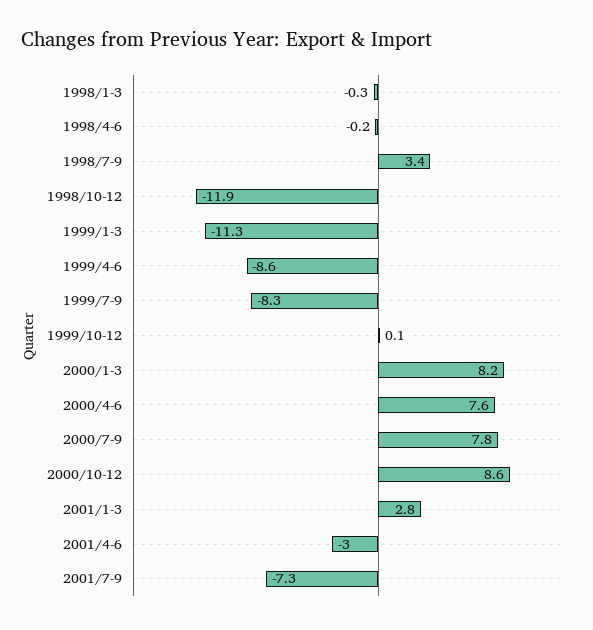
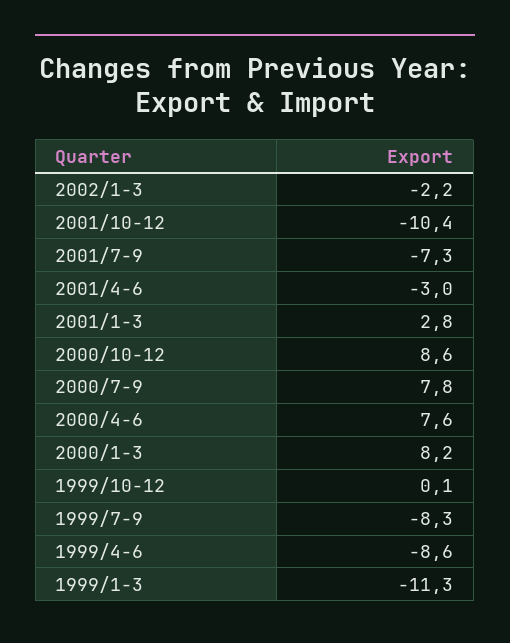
1998/1-3: -0.3 -> none
1998/4-6: -0.2 -> none
1998/7-9: 3.4 -> none
1998/10-12: -11.9 -> none
2002/1-3: none -> -2.2
2001/10-12: none -> -10.4

